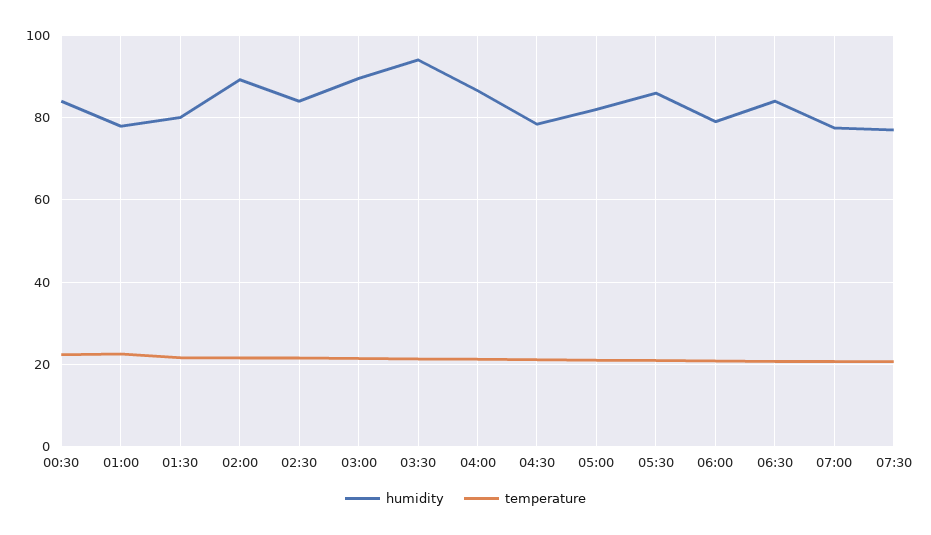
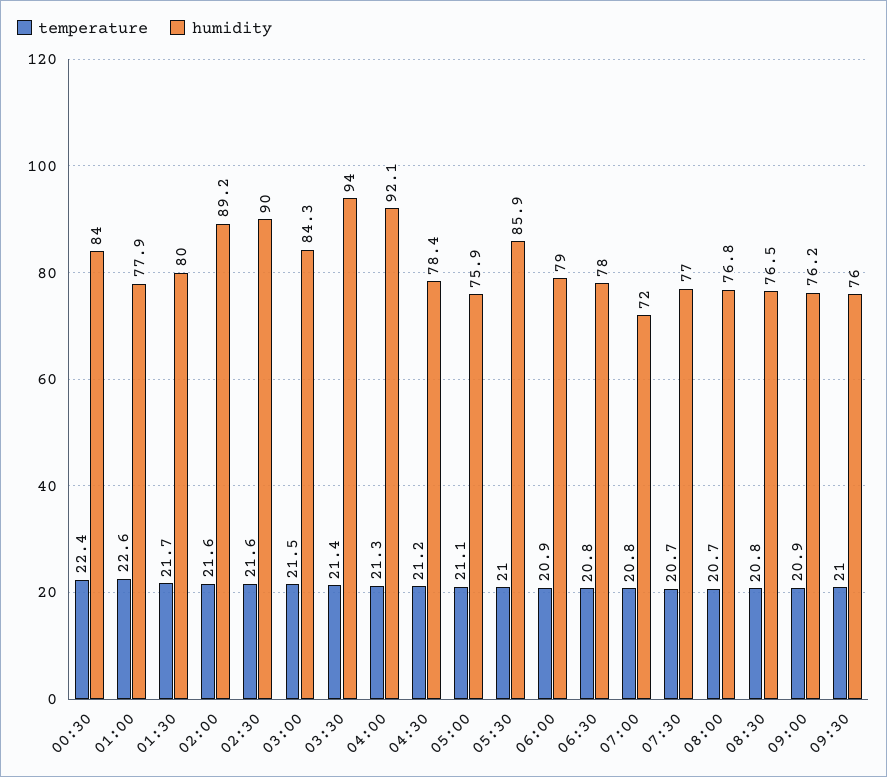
humidity, 02:30: 84 -> 90
humidity, 03:00: 90 -> 84.3
humidity, 04:00: 86 -> 92.1
humidity, 05:00: 82 -> 75.9
humidity, 06:30: 84 -> 78
humidity, 07:00: 78 -> 72
temperature, 08:00: none -> 20.7
humidity, 08:00: none -> 76.8
temperature, 08:30: none -> 20.8
humidity, 08:30: none -> 76.5
temperature, 09:00: none -> 20.9
humidity, 09:00: none -> 76.2
temperature, 09:30: none -> 21
humidity, 09:30: none -> 76

